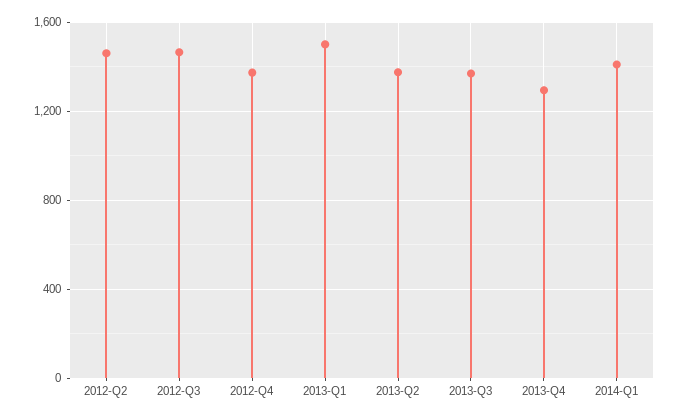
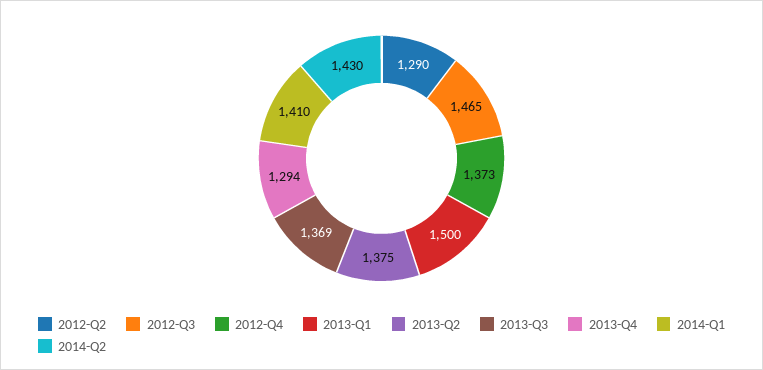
2012-Q2: 1450 -> 1290
2014-Q2: none -> 1430

